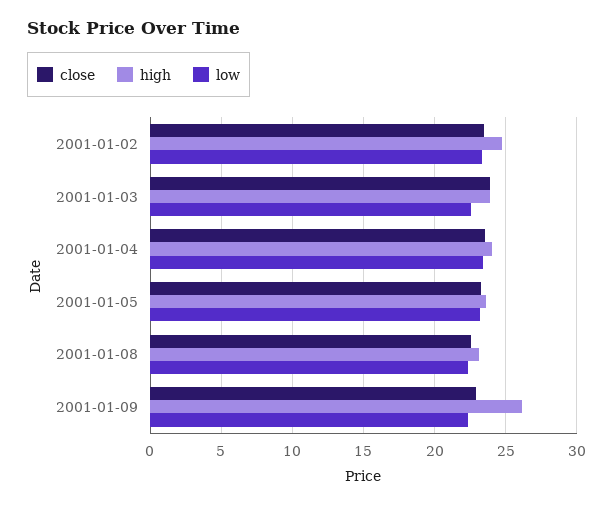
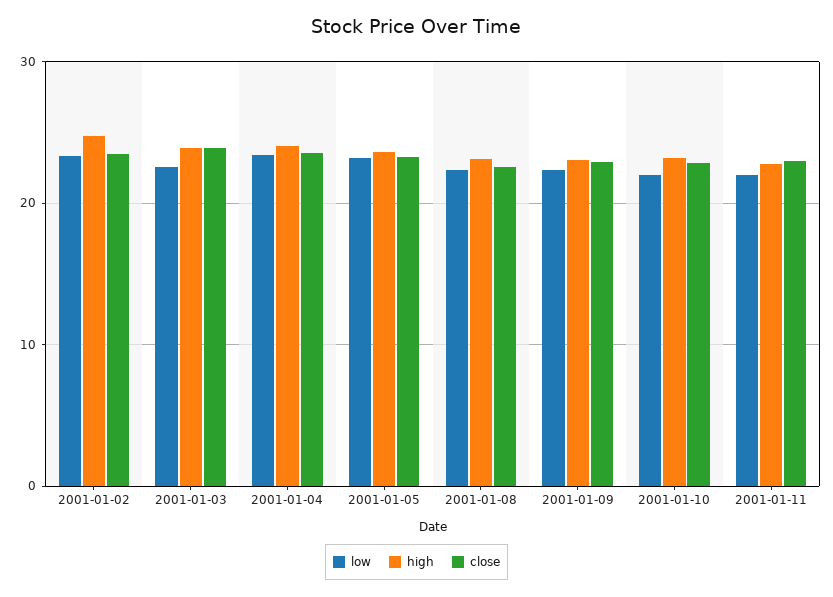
high, 2001-01-09: 26 -> 23
low, 2001-01-10: none -> 22
high, 2001-01-10: none -> 23
close, 2001-01-10: none -> 23
low, 2001-01-11: none -> 22
high, 2001-01-11: none -> 23
close, 2001-01-11: none -> 23

